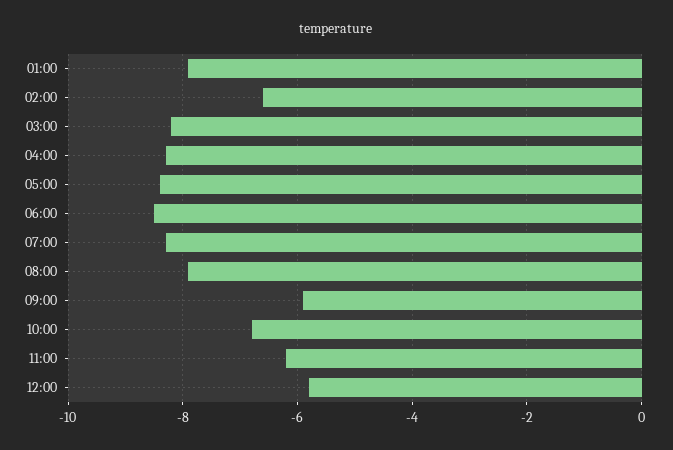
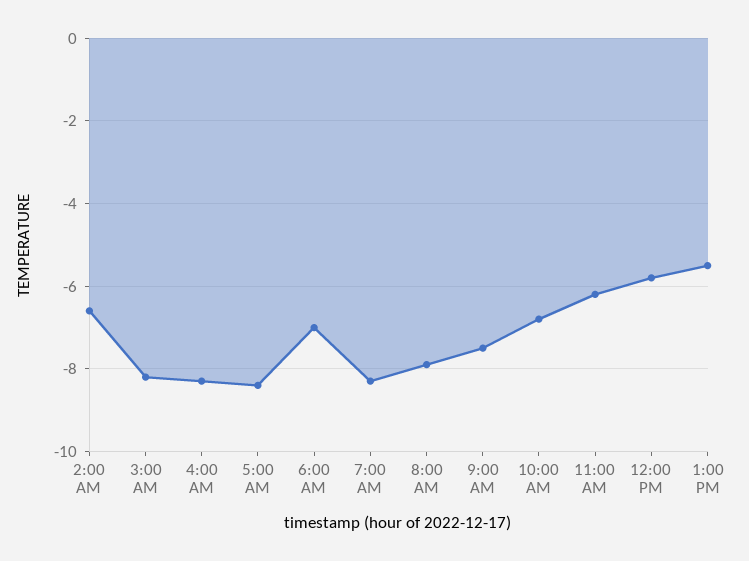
01:00: -8 -> none
06:00: -8.5 -> -7
09:00: -6 -> -7.5
1:00 PM: none -> -5.5

